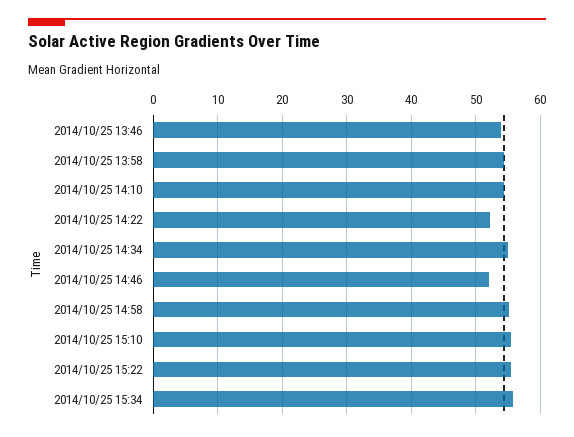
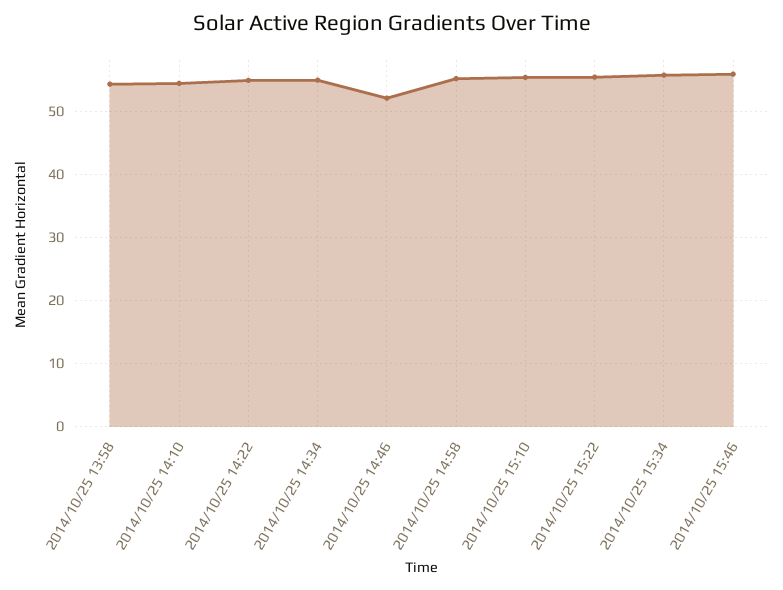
2014/10/25 13:46: 54 -> none
2014/10/25 14:22: 52 -> 55
2014/10/25 15:46: none -> 56

